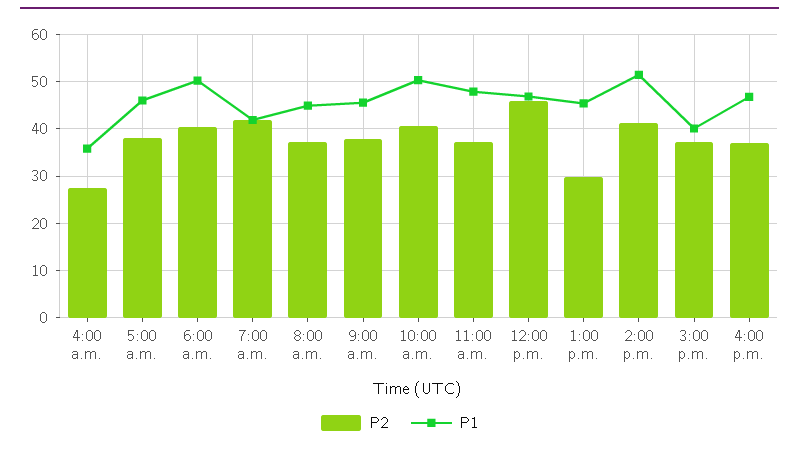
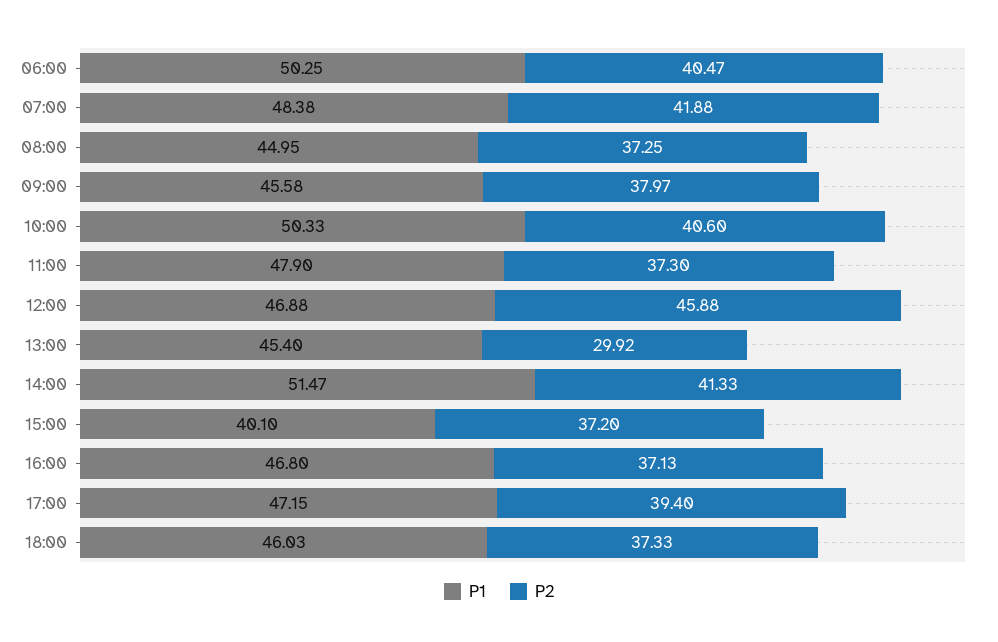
P2, 4:00 a.m.: 28 -> none
P1, 4:00 a.m.: 36 -> none
P2, 5:00 a.m.: 38 -> none
P1, 5:00 a.m.: 46 -> none
P1, 7:00 a.m.: 42 -> 48.38
P1, 17:00: none -> 47.15
P2, 17:00: none -> 39.4
P1, 18:00: none -> 46.03
P2, 18:00: none -> 37.33

